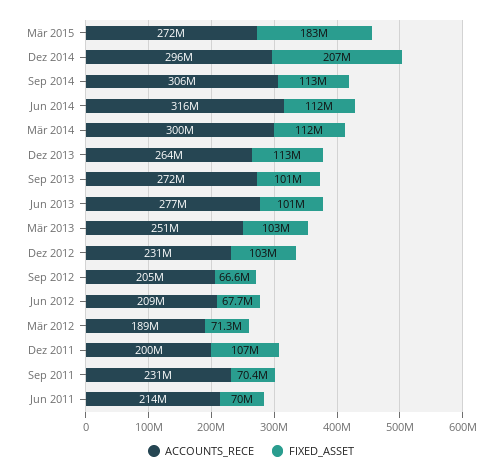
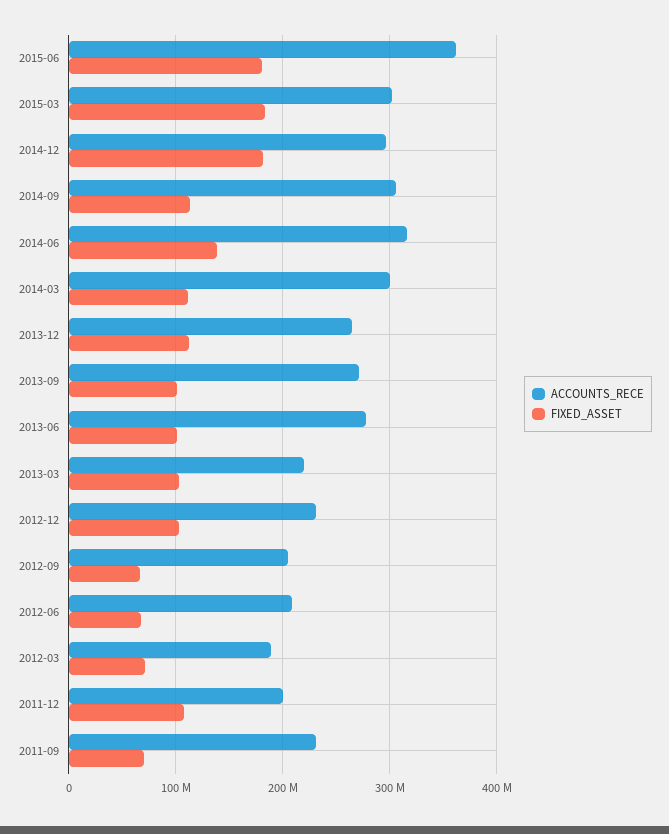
ACCOUNTS_RECE, Mär 2015: 272000000 -> 300000000
FIXED_ASSET, Dez 2014: 207000000 -> 180000000
FIXED_ASSET, Jun 2014: 112000000 -> 140000000
ACCOUNTS_RECE, Mär 2013: 251000000 -> 220000000
ACCOUNTS_RECE, Jun 2011: 214000000 -> none
FIXED_ASSET, Jun 2011: 70000000 -> none
ACCOUNTS_RECE, 2015-06: none -> 360000000
FIXED_ASSET, 2015-06: none -> 180000000

